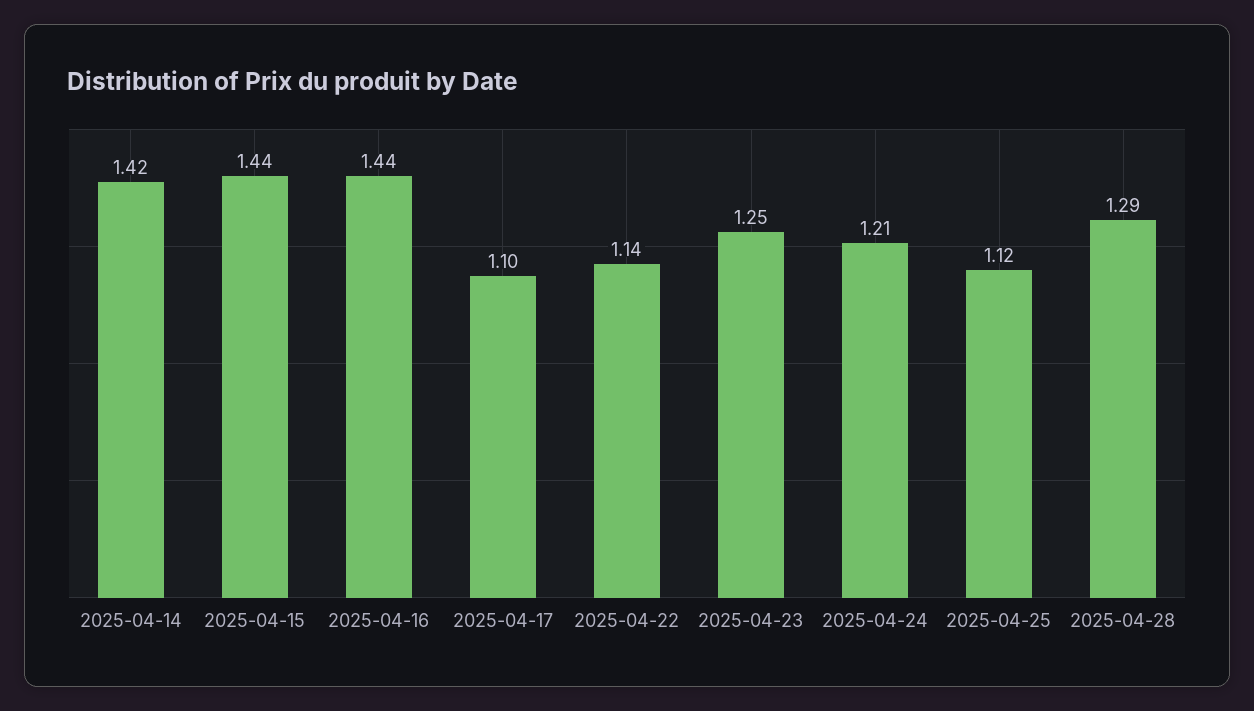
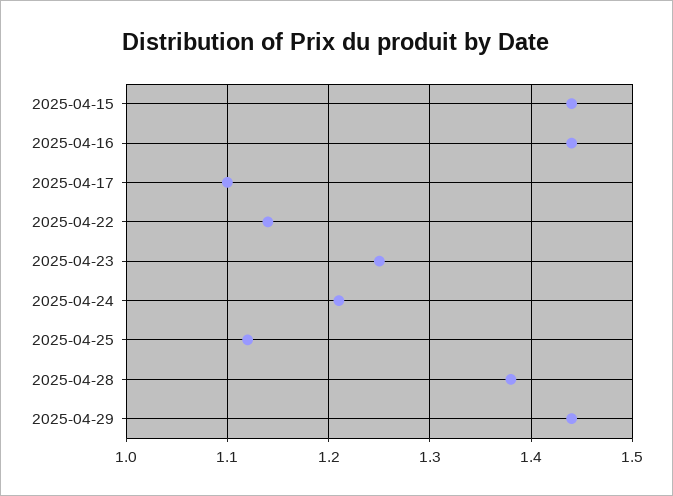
2025-04-14: 1.42 -> none
2025-04-28: 1.29 -> 1.38
2025-04-29: none -> 1.44

